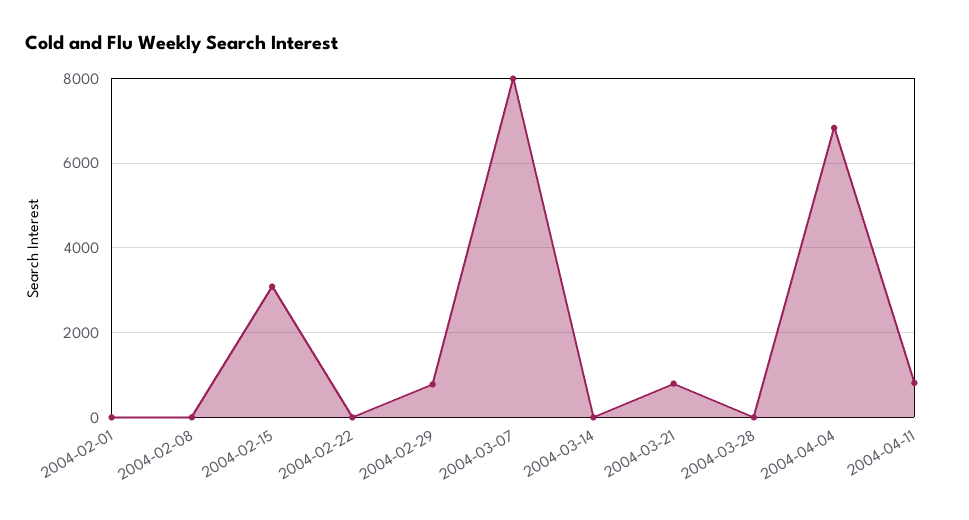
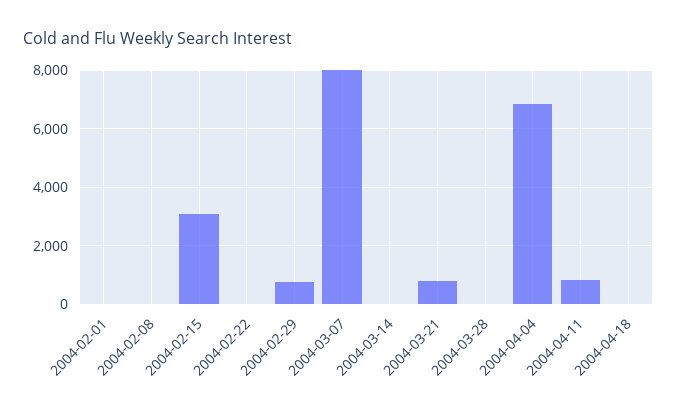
2004-04-18: none -> 0

